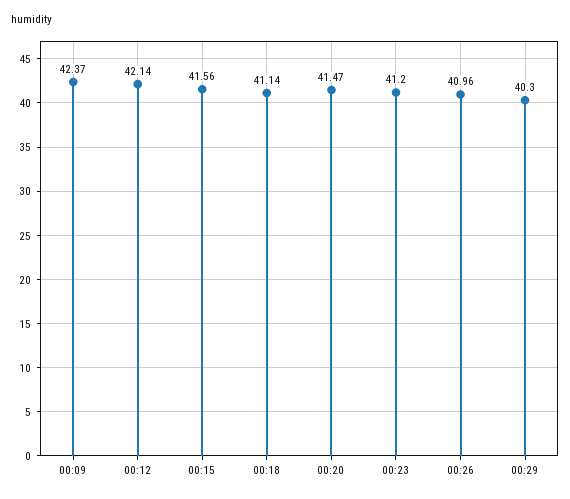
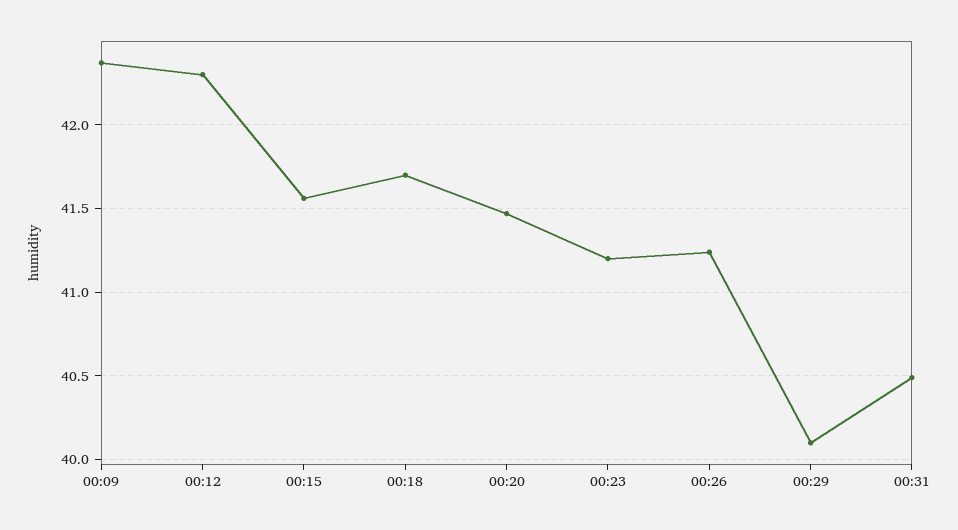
00:12: 42.14 -> 42.3
00:18: 41.14 -> 41.7
00:26: 40.96 -> 41.25
00:29: 40.3 -> 40.1
00:31: none -> 40.5

